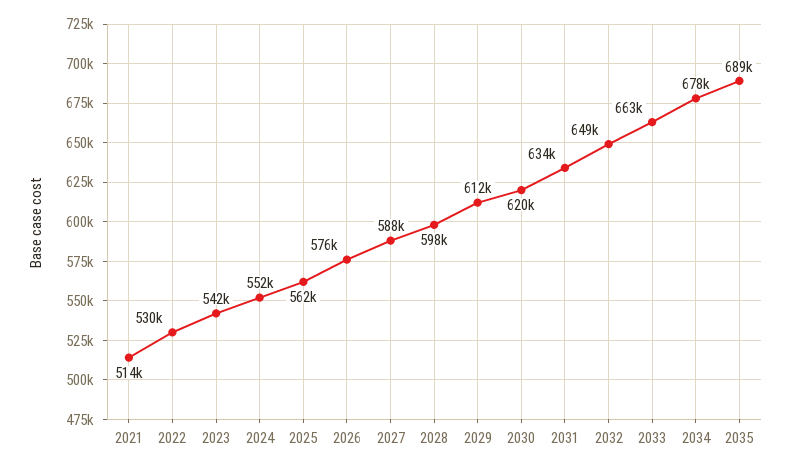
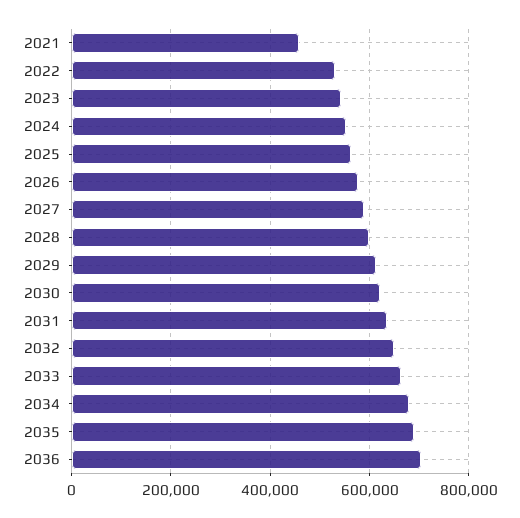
2021: 514000 -> 460000
2036: none -> 700000

